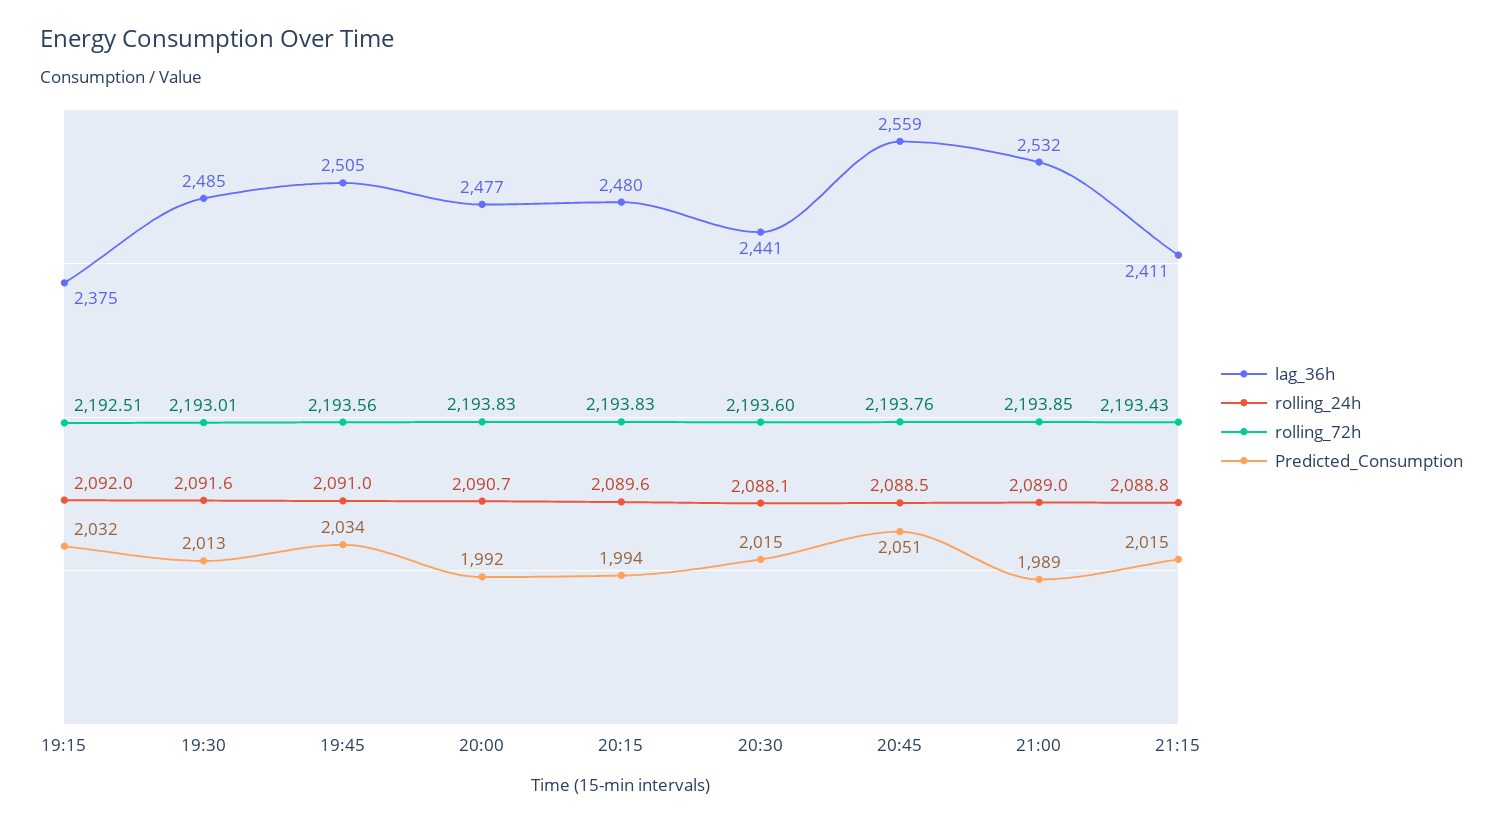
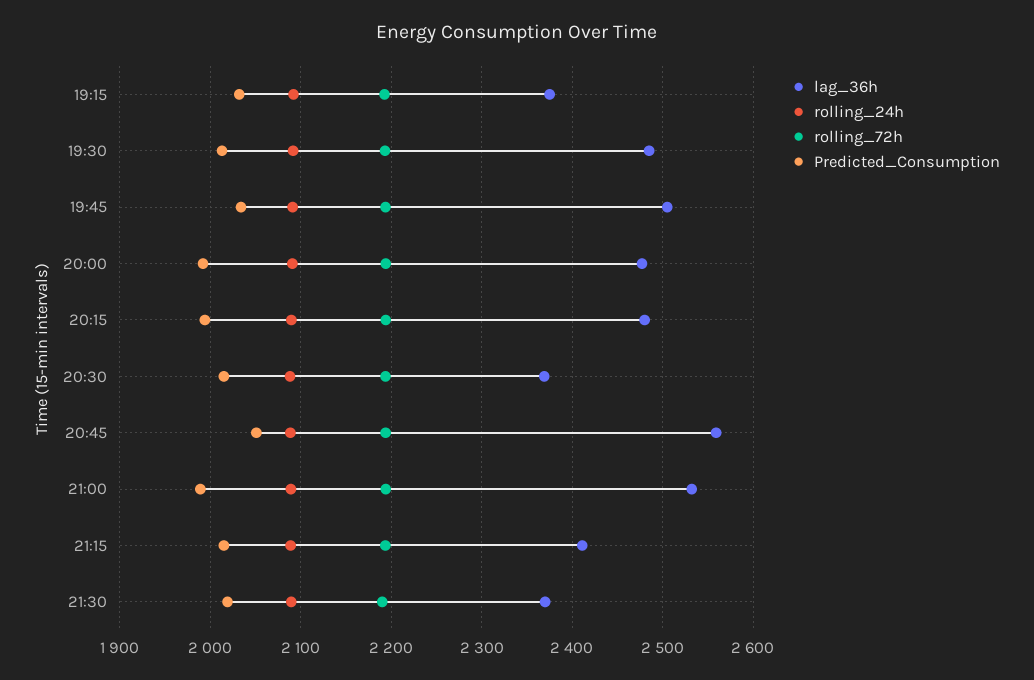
lag_36h, 20:30: 2441 -> 2370
lag_36h, 21:30: none -> 2370
rolling_24h, 21:30: none -> 2090
rolling_72h, 21:30: none -> 2190
Predicted_Consumption, 21:30: none -> 2020

